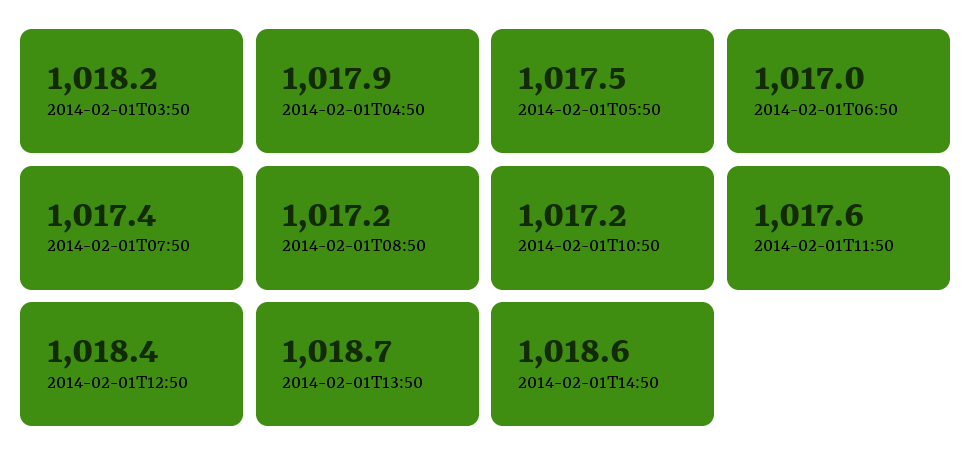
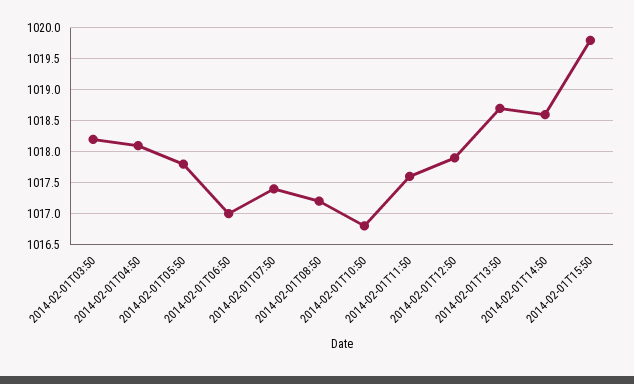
2014-02-01T04:50: 1017.9 -> 1018.1
2014-02-01T05:50: 1017.5 -> 1017.8
2014-02-01T10:50: 1017.2 -> 1016.8
2014-02-01T12:50: 1018.4 -> 1017.9
2014-02-01T15:50: none -> 1019.8

